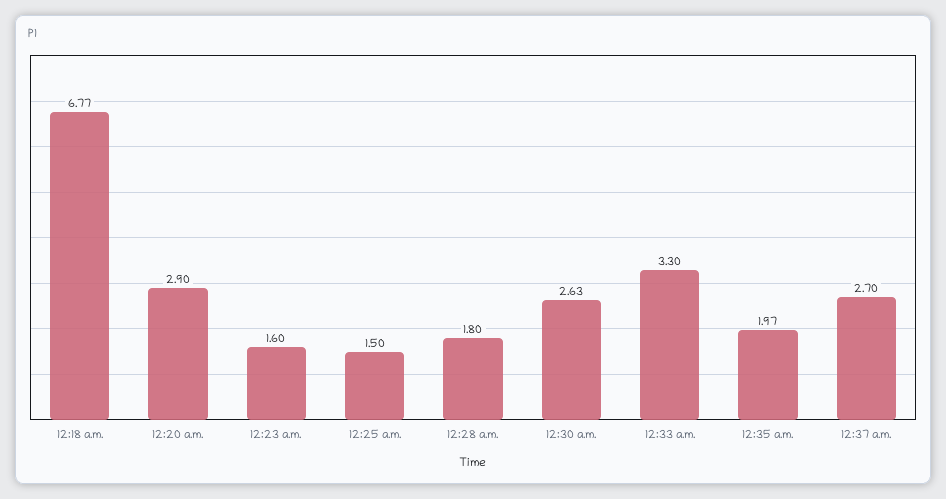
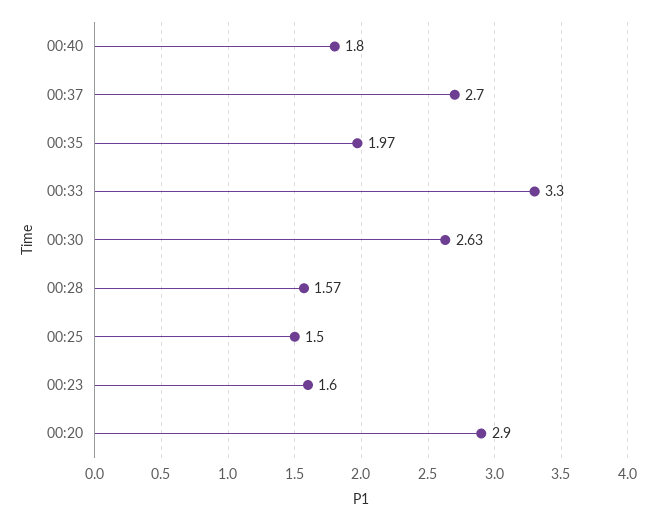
12:18 a.m.: 6.77 -> none
12:28 a.m.: 1.8 -> 1.57
00:40: none -> 1.8

